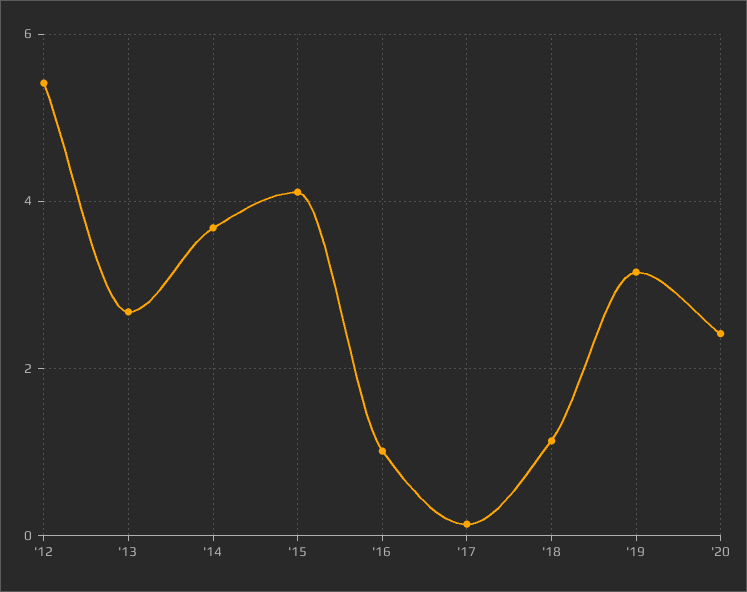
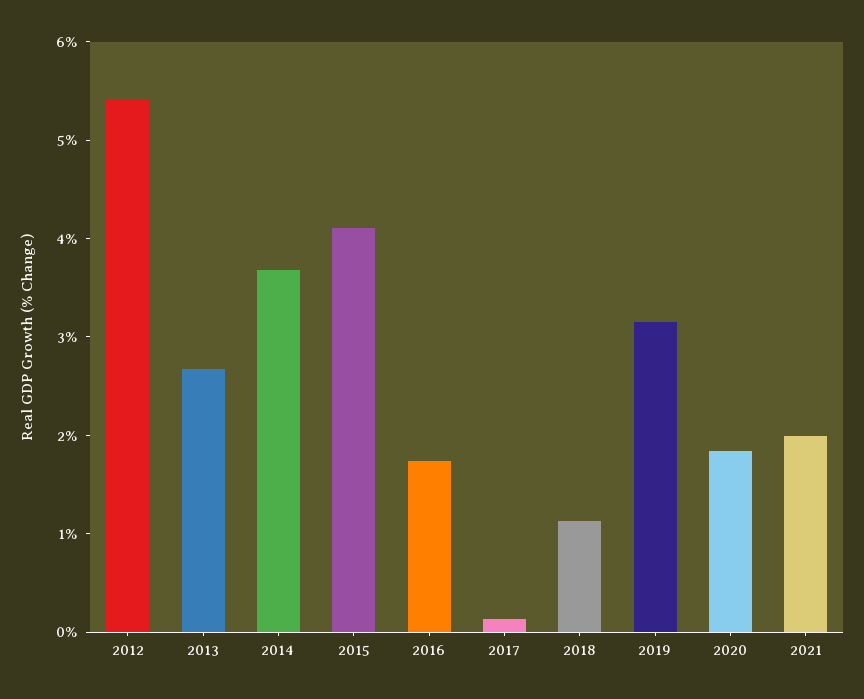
'16: 1 -> 1.8
'20: 2.4 -> 1.8
2021: none -> 2

